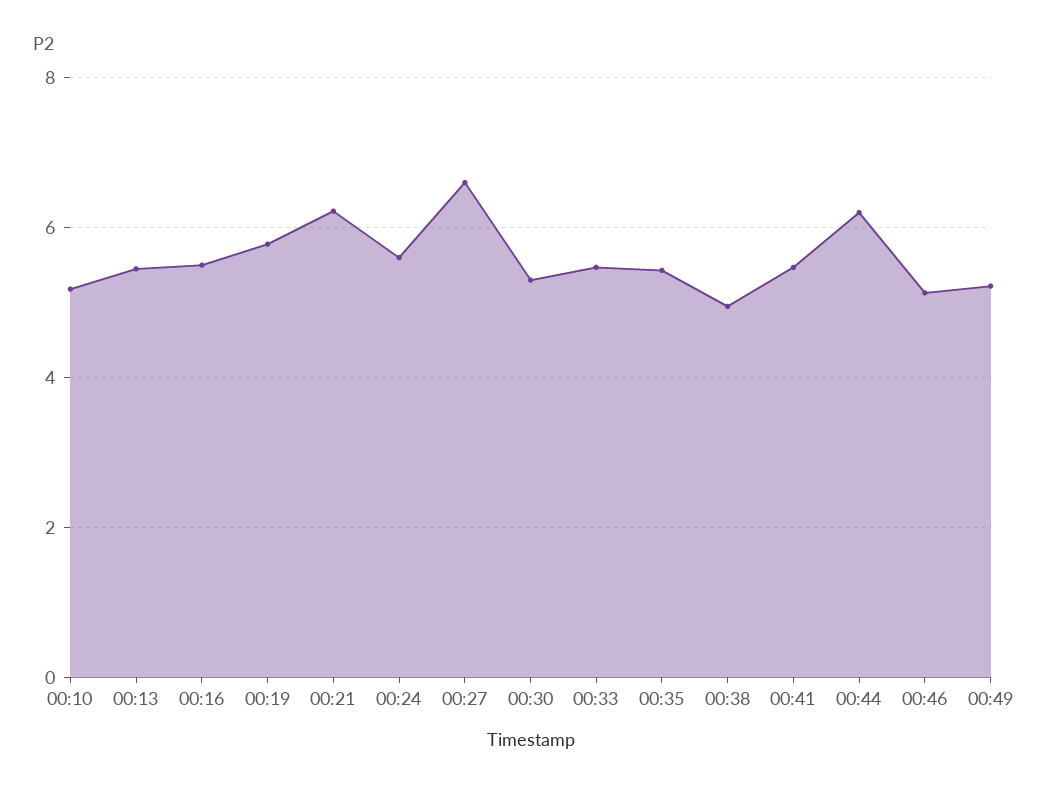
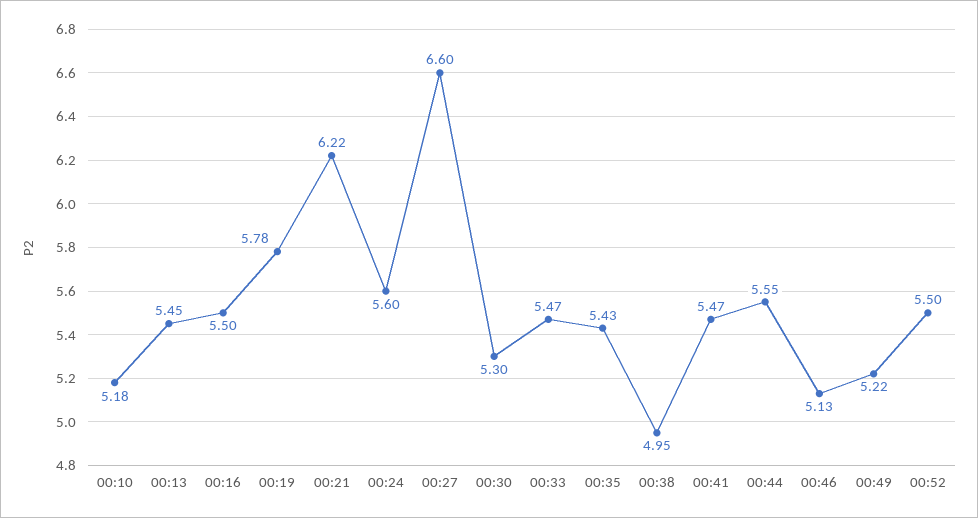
00:44: 6.2 -> 5.55
00:52: none -> 5.5

